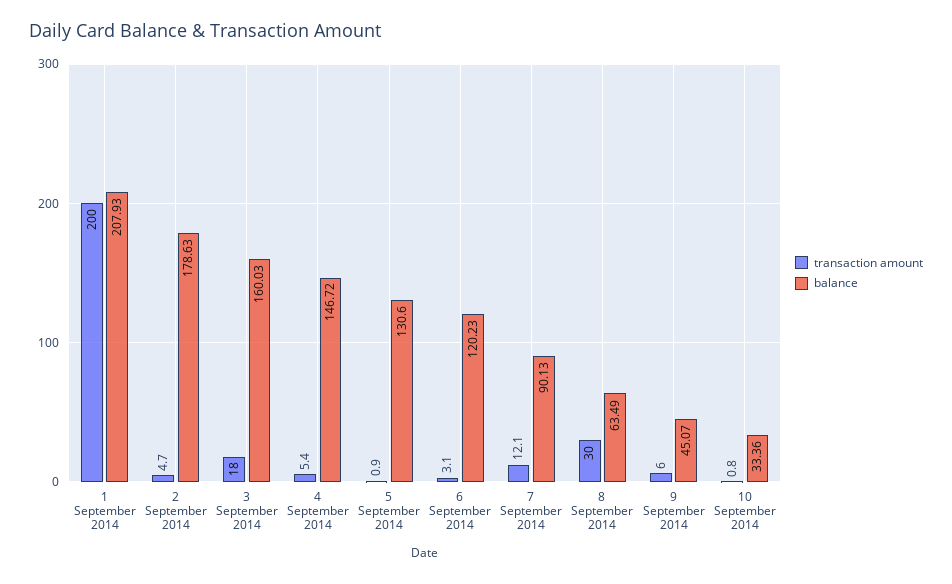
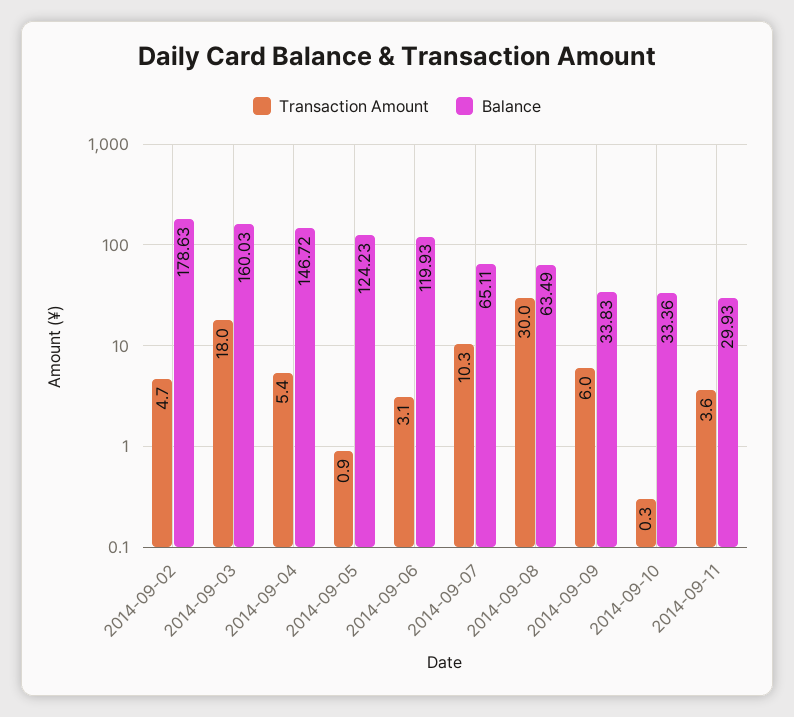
transaction amount, 1 September 2014: 200 -> none
balance, 1 September 2014: 207.93 -> none
balance, 5 September 2014: 130.6 -> 124.23
balance, 6 September 2014: 120.23 -> 119.93
transaction amount, 7 September 2014: 12.1 -> 10.3
balance, 7 September 2014: 90.13 -> 65.11
balance, 9 September 2014: 45.07 -> 33.83
transaction amount, 10 September 2014: 0.8 -> 0.3
transaction amount, 2014-09-11: none -> 3.6
balance, 2014-09-11: none -> 29.93

